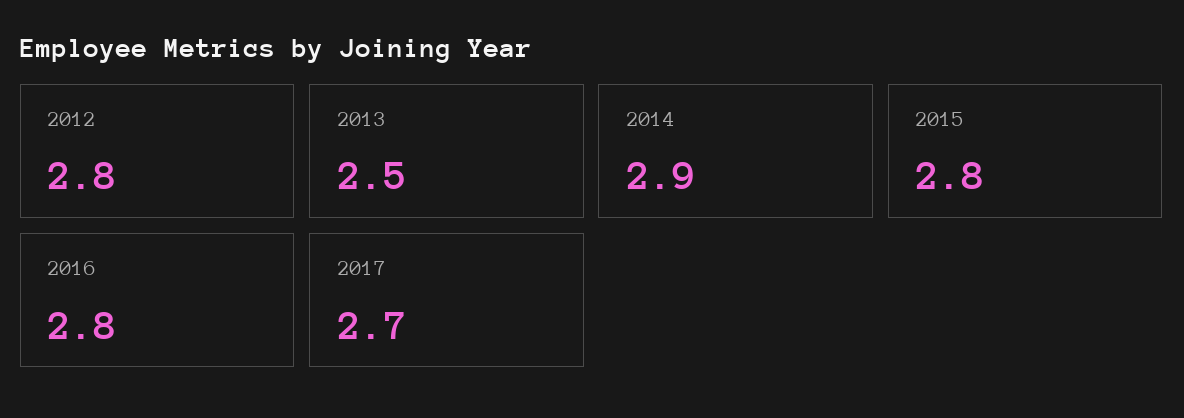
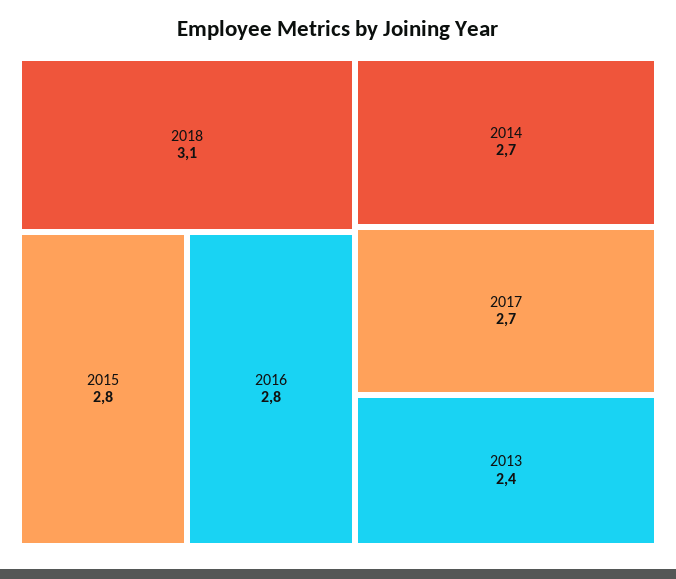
2012: 2.8 -> none
2013: 2.5 -> 2.4
2014: 2.9 -> 2.7
2018: none -> 3.1

